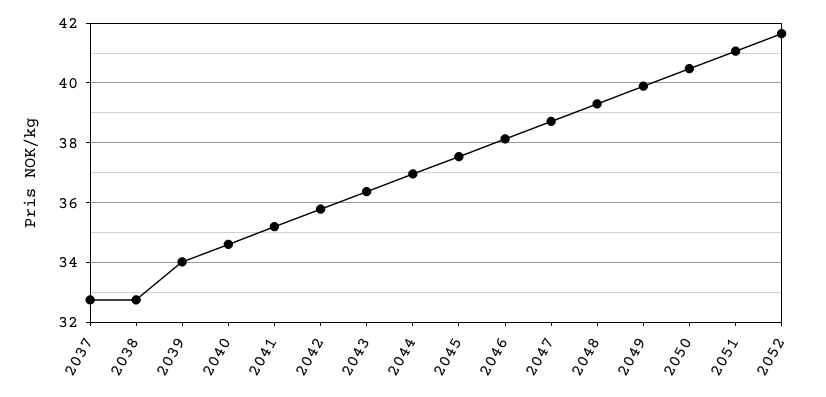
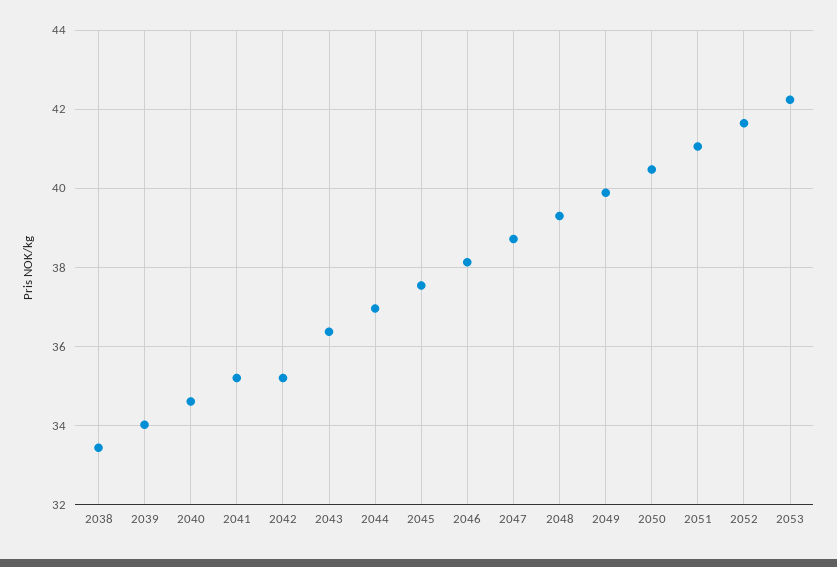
2037: 32.75 -> none
2038: 32.75 -> 33.4
2042: 35.75 -> 35.2
2053: none -> 42.2

